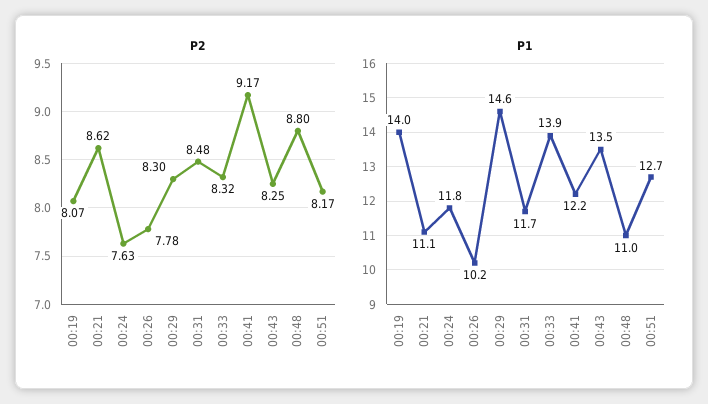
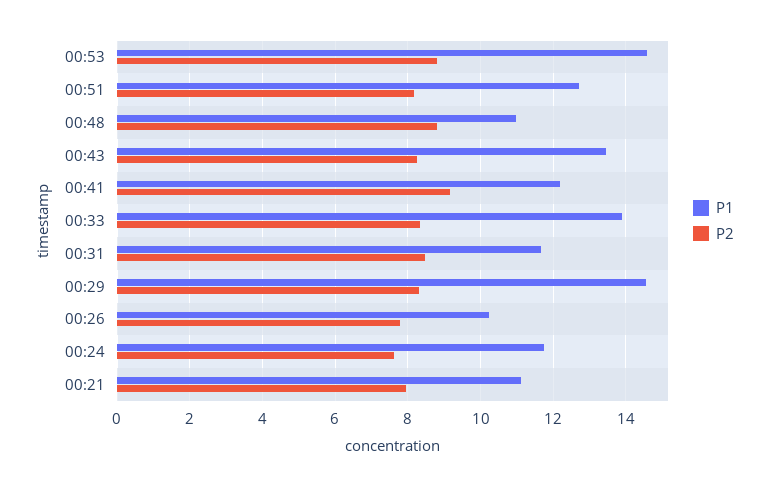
P2, 00:19: 8.07 -> none
P2, 00:21: 8.62 -> 8
P1, 00:19: 14 -> none
P1, 00:53: none -> 14.6
P2, 00:53: none -> 8.8

